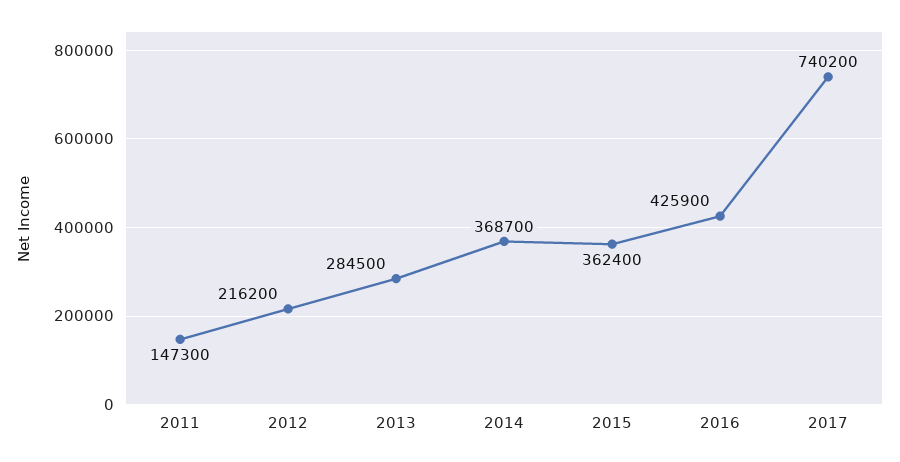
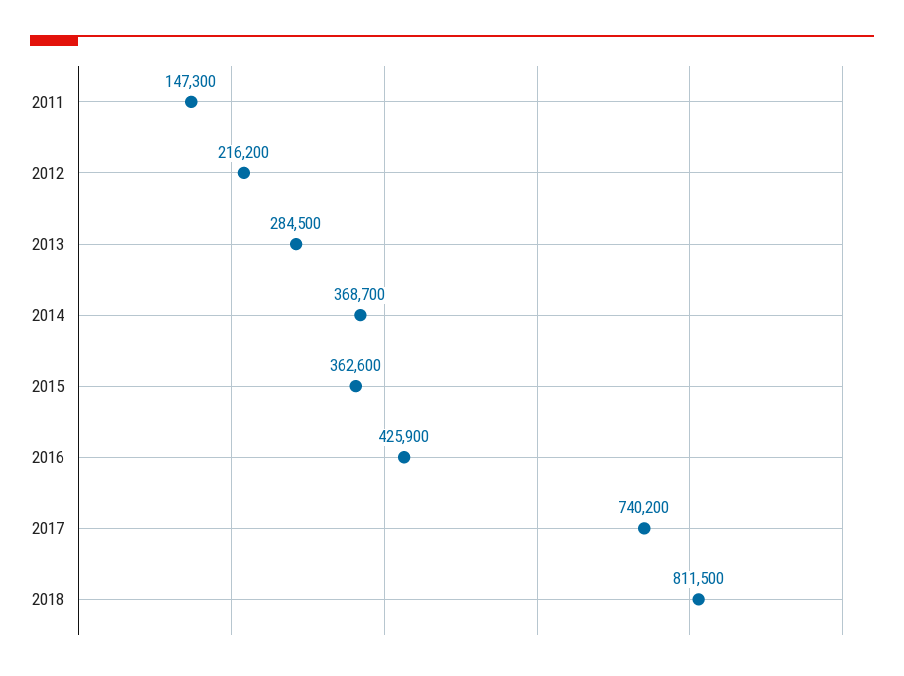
2015: 362400 -> 362600
2018: none -> 811500

